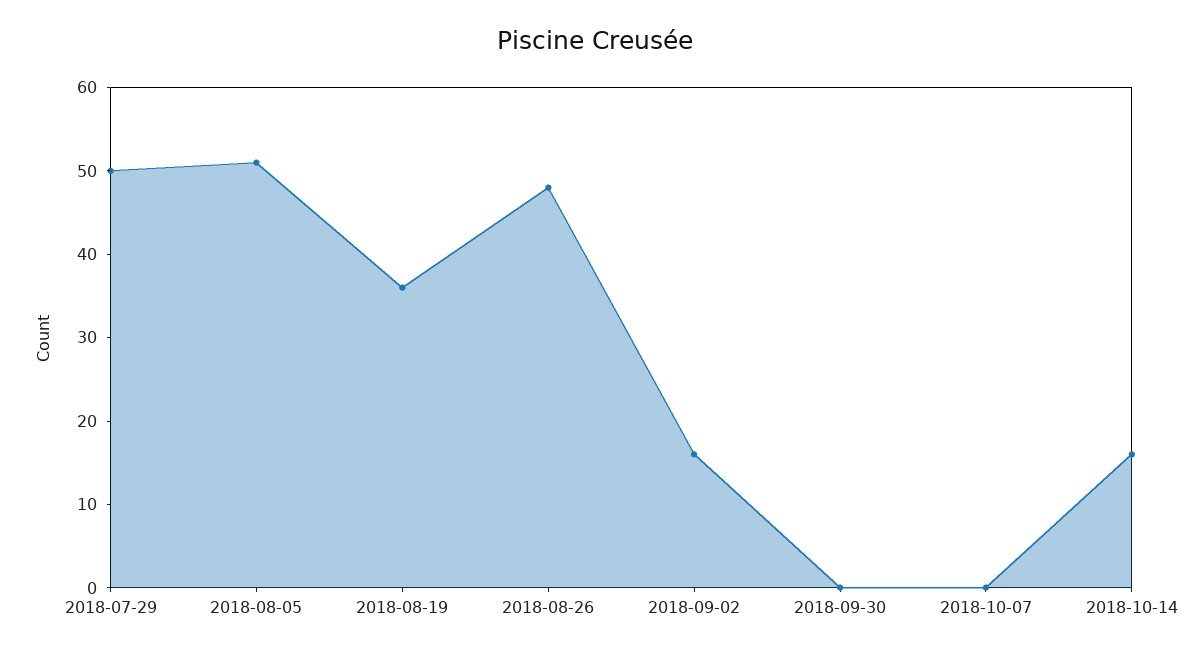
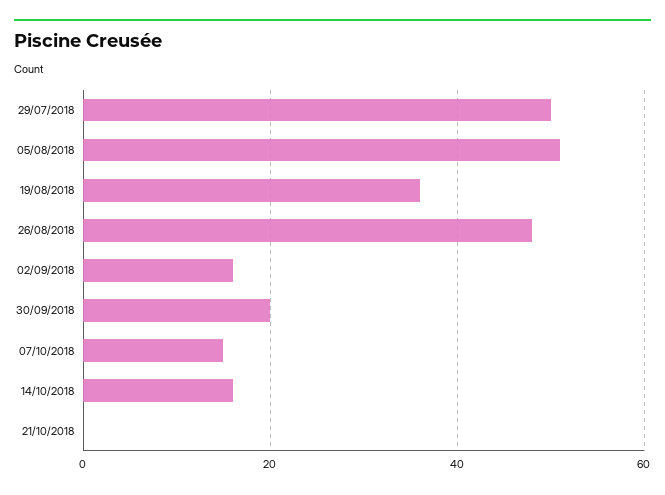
2018-09-30: 0 -> 20
2018-10-07: 0 -> 15
21/10/2018: none -> 0

